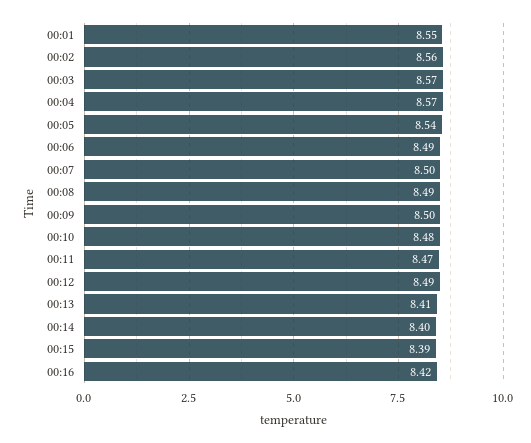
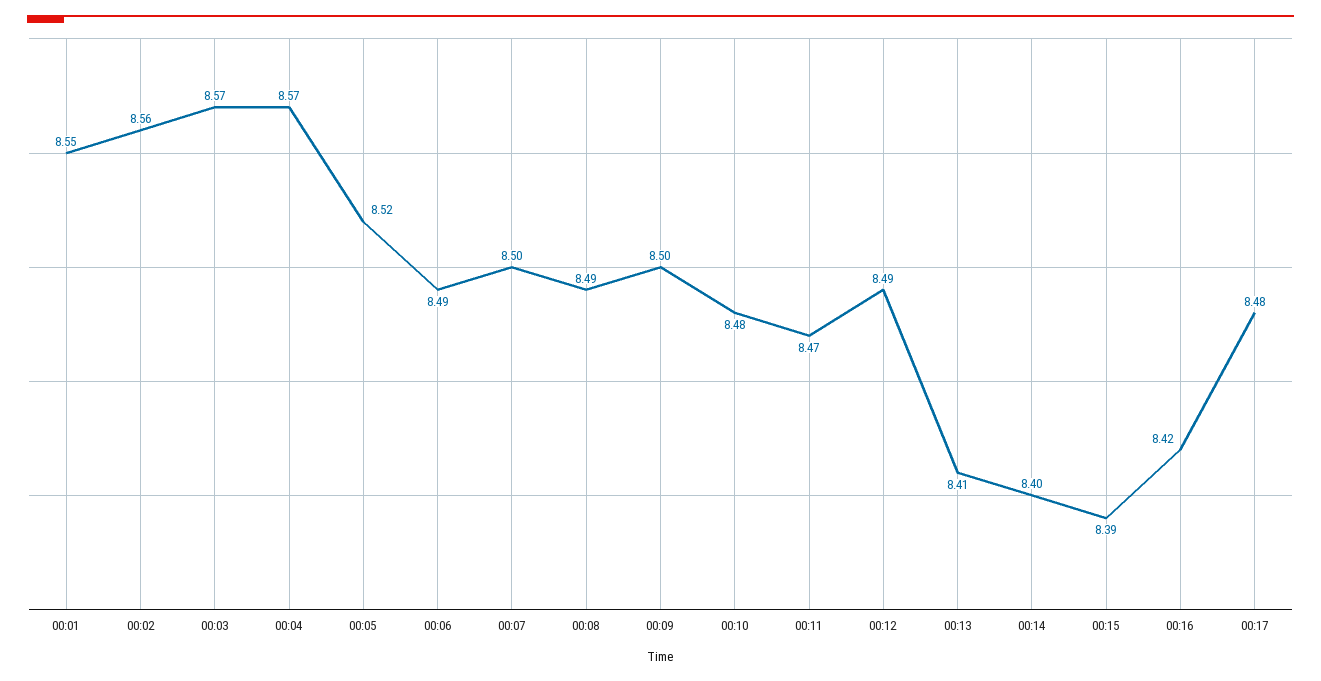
00:05: 8.54 -> 8.52
00:17: none -> 8.48

